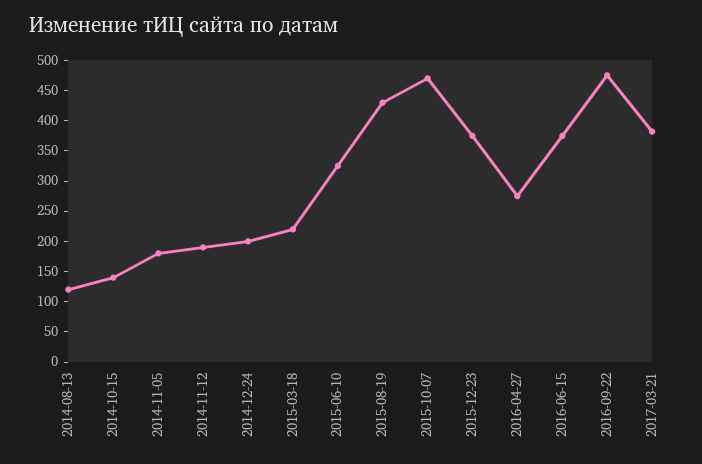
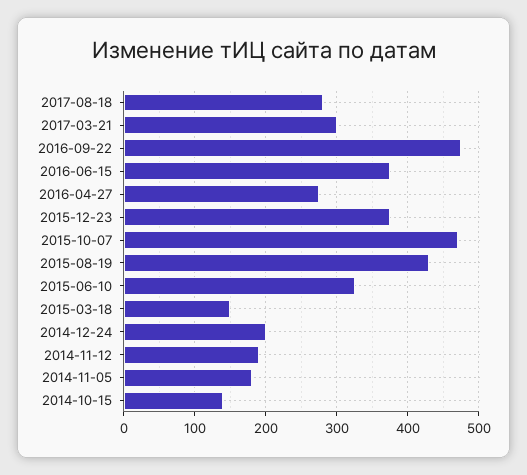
2014-08-13: 125 -> none
2015-03-18: 225 -> 150
2017-03-21: 375 -> 300
2017-08-18: none -> 280

